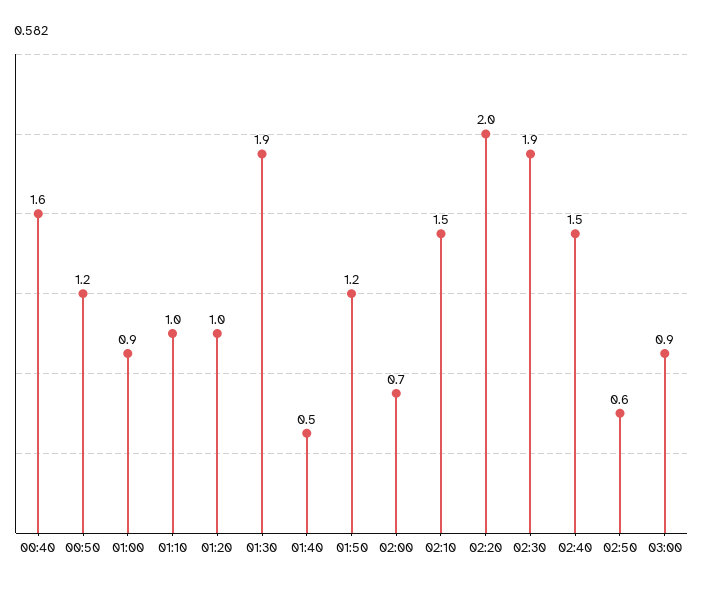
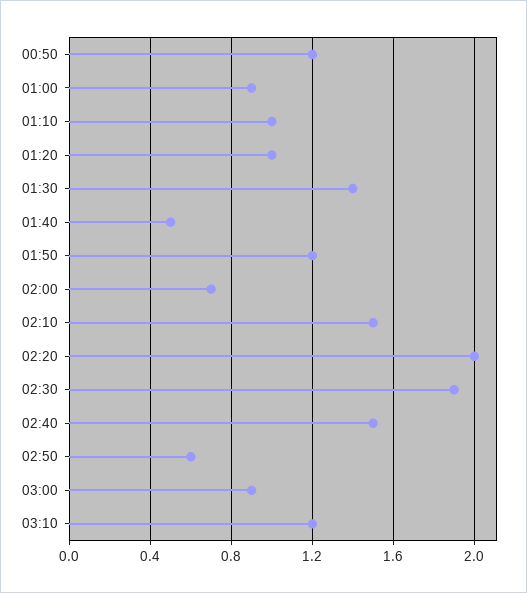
00:40: 1.6 -> none
01:30: 1.9 -> 1.4
03:10: none -> 1.2

